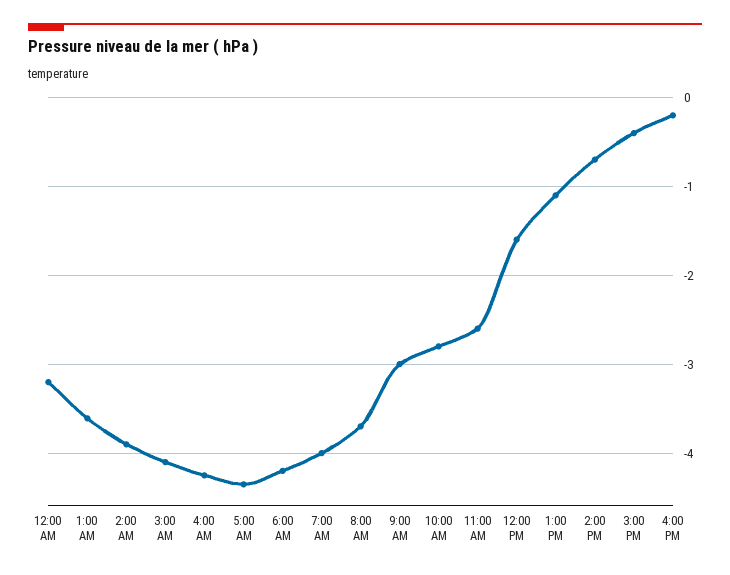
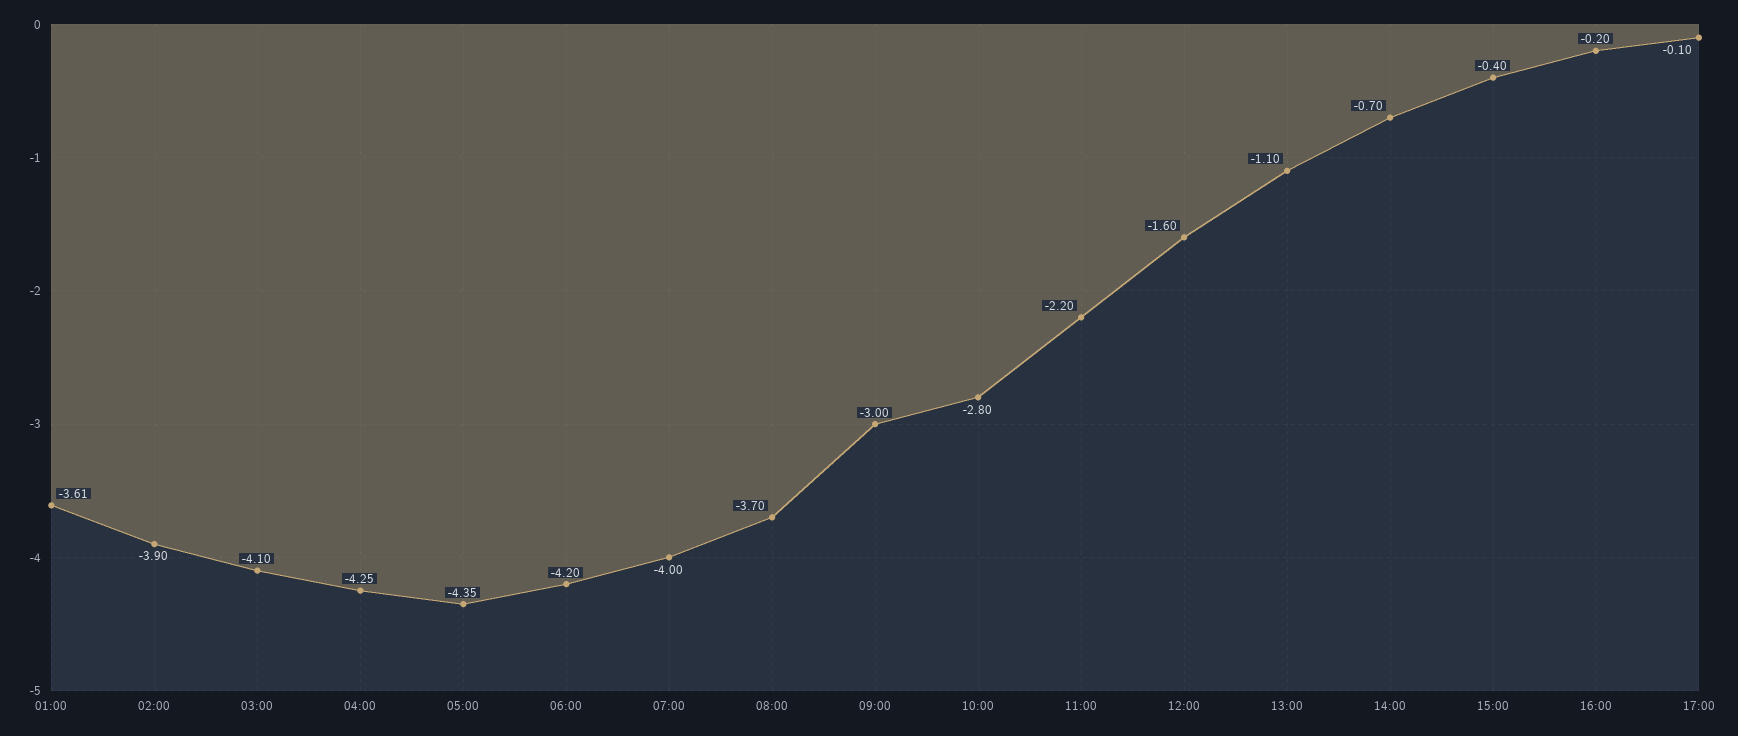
12:00 AM: -3.2 -> none
11:00 AM: -2.6 -> -2.2
17:00: none -> -0.1

